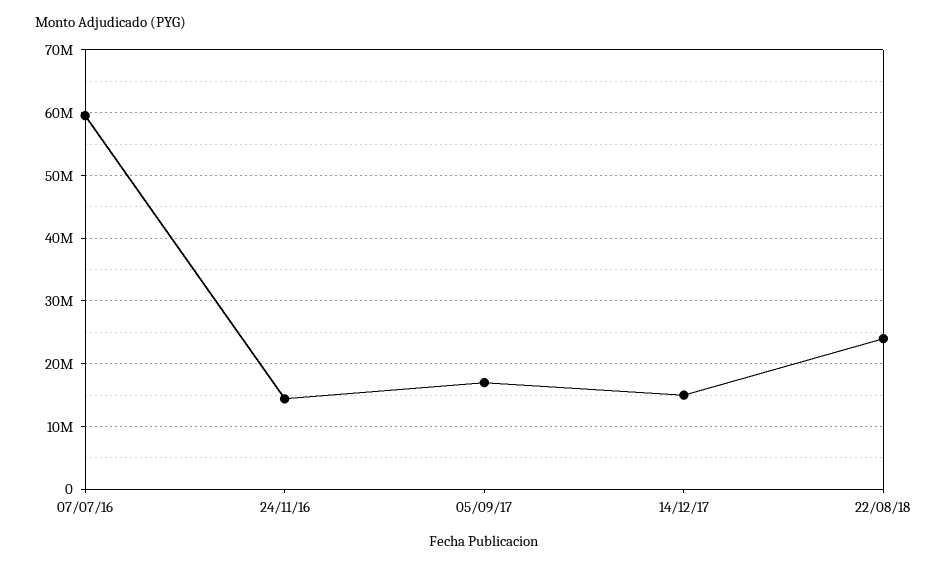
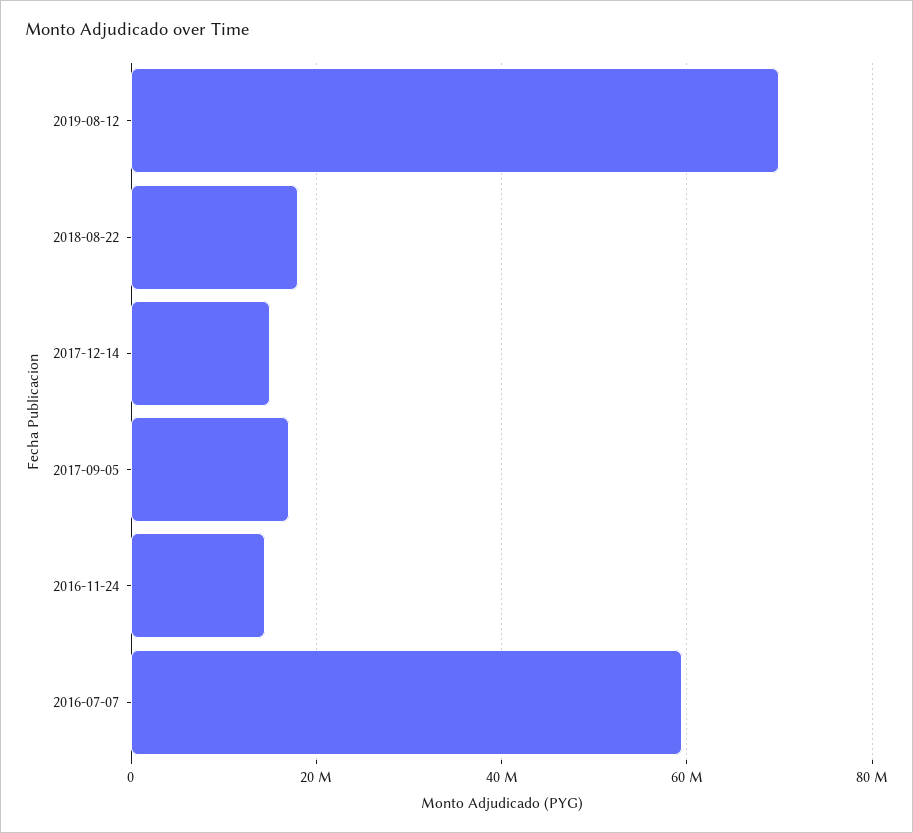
22/08/18: 24000000 -> 18000000
2019-08-12: none -> 70000000

